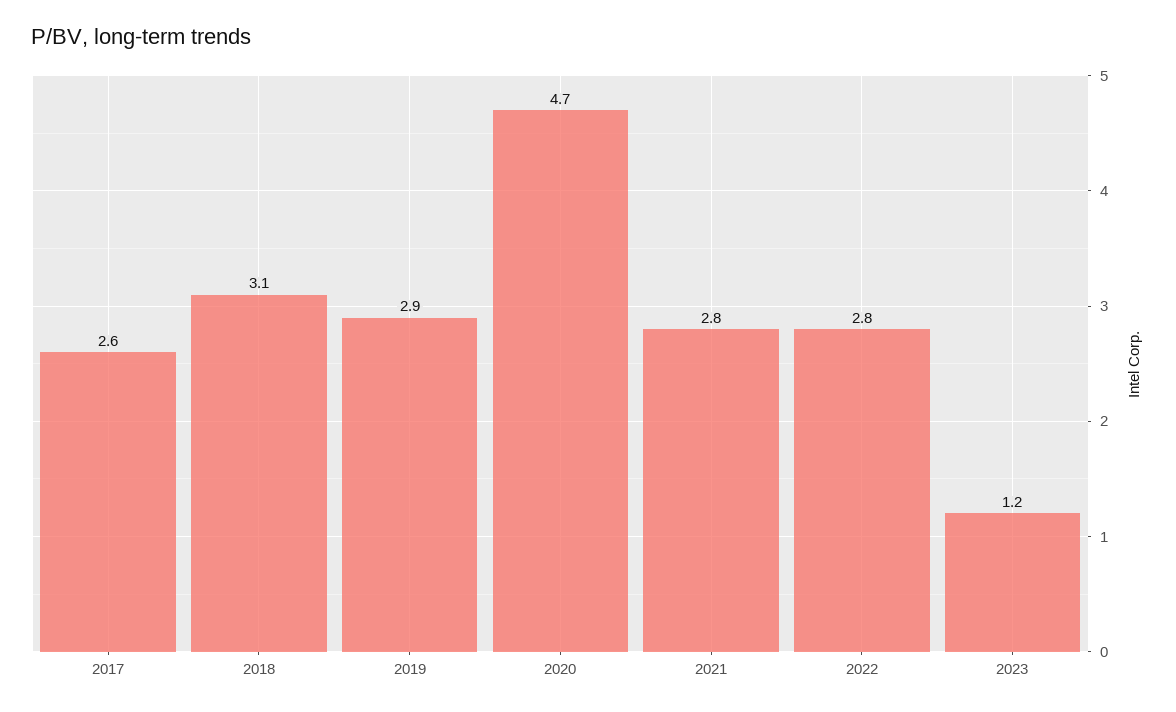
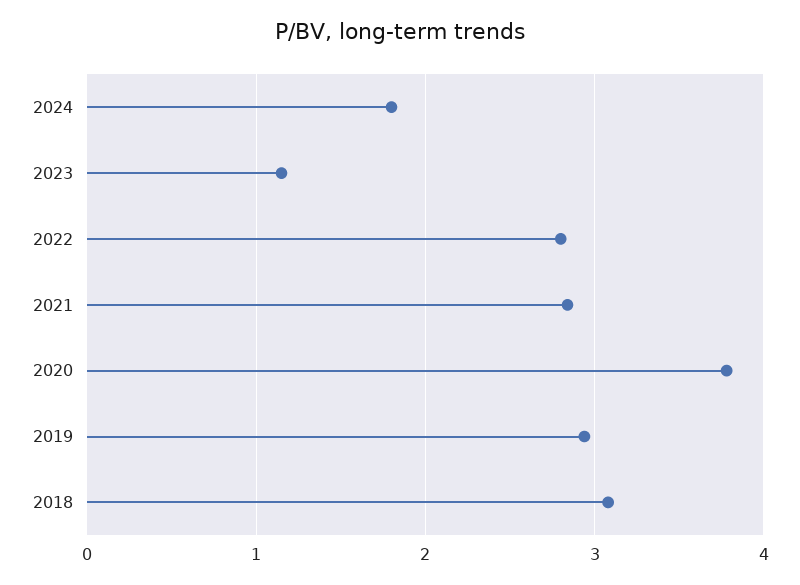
2017: 2.6 -> none
2020: 4.7 -> 3.8
2024: none -> 1.8

